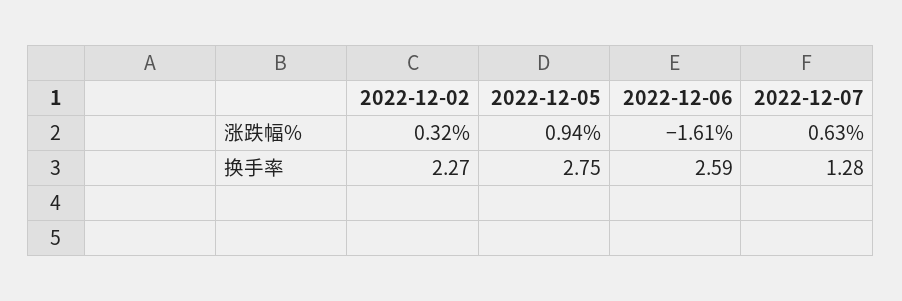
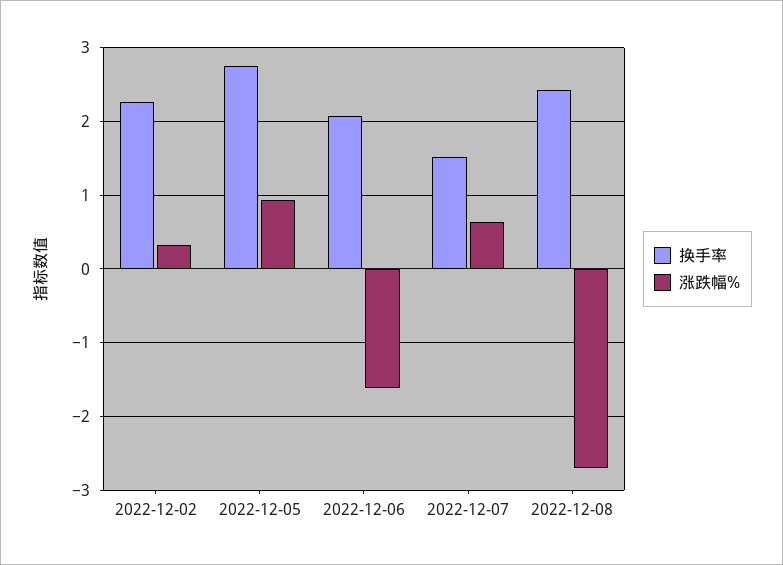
换手率, 2022-12-06: 2.59 -> 2.1
换手率, 2022-12-07: 1.28 -> 1.5
换手率, 2022-12-08: none -> 2.4
涨跌幅%, 2022-12-08: none -> -2.7

